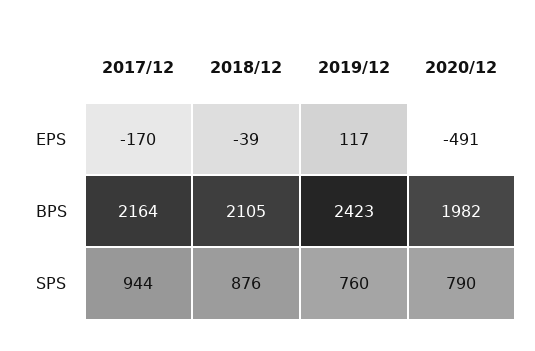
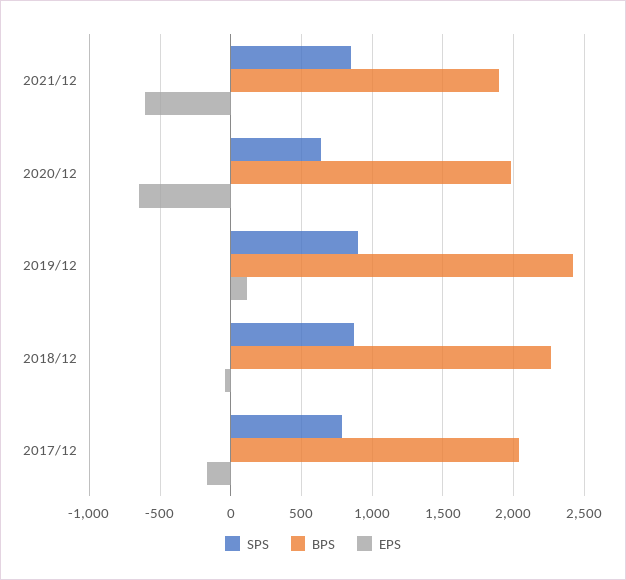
EPS, 2020/12: -491 -> -650
BPS, 2017/12: 2164 -> 2050
BPS, 2018/12: 2105 -> 2250
SPS, 2017/12: 944 -> 800
SPS, 2019/12: 760 -> 900
SPS, 2020/12: 790 -> 650
SPS, 2021/12: none -> 850
BPS, 2021/12: none -> 1900
EPS, 2021/12: none -> -600

